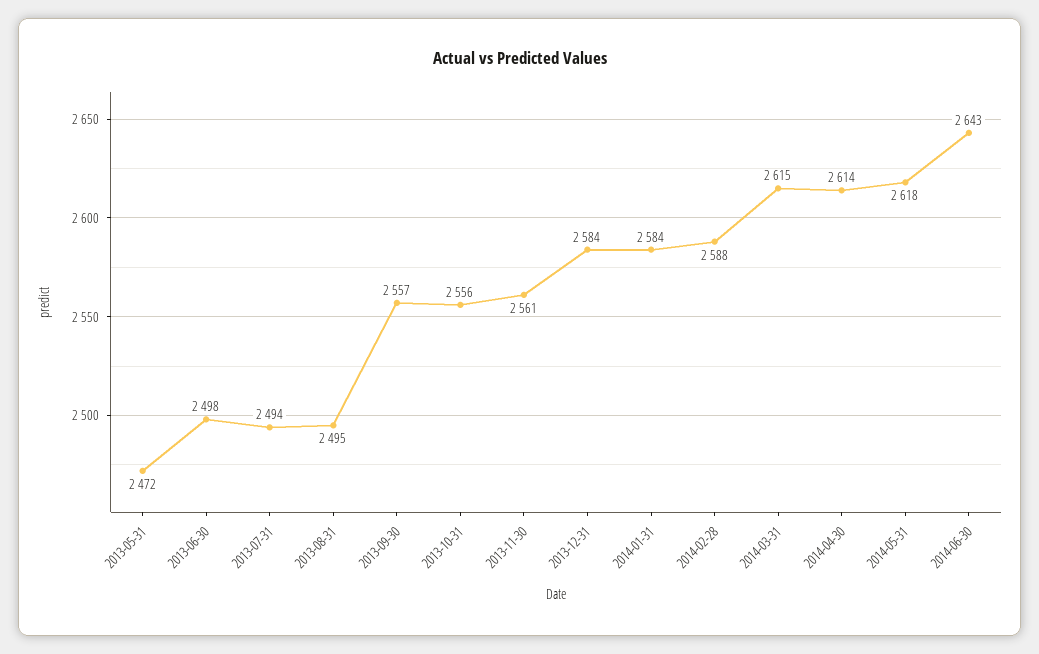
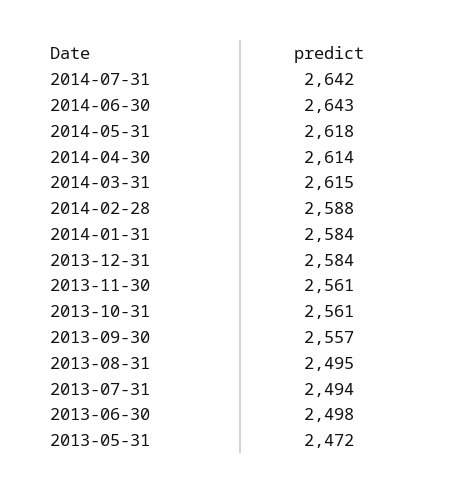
2013-10-31: 2556 -> 2561
2014-07-31: none -> 2642

